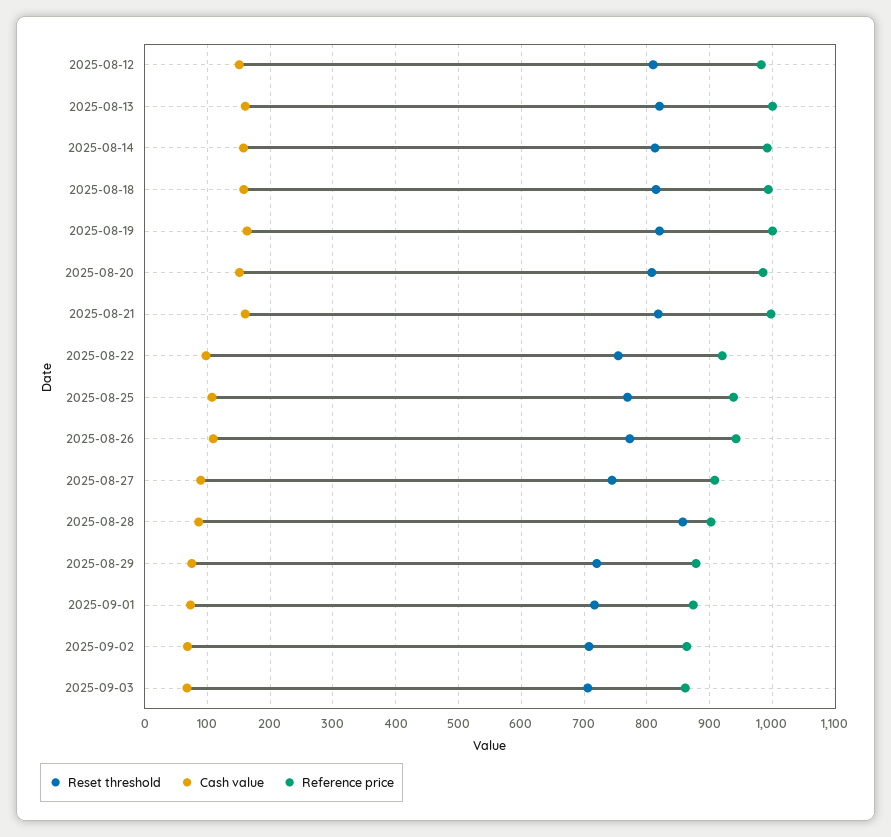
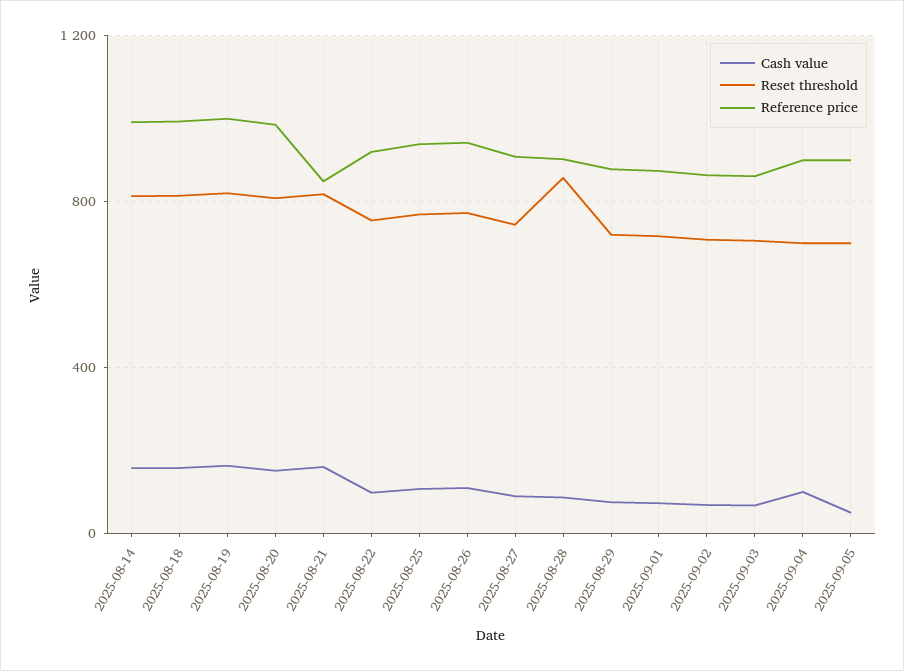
Reset threshold, 2025-08-12: 810 -> none
Cash value, 2025-08-12: 150 -> none
Reference price, 2025-08-12: 980 -> none
Reset threshold, 2025-08-13: 820 -> none
Cash value, 2025-08-13: 160 -> none
Reference price, 2025-08-13: 1000 -> none
Reference price, 2025-08-21: 1000 -> 850
Cash value, 2025-09-04: none -> 100
Reset threshold, 2025-09-04: none -> 700
Reference price, 2025-09-04: none -> 900
Cash value, 2025-09-05: none -> 50
Reset threshold, 2025-09-05: none -> 700
Reference price, 2025-09-05: none -> 900

